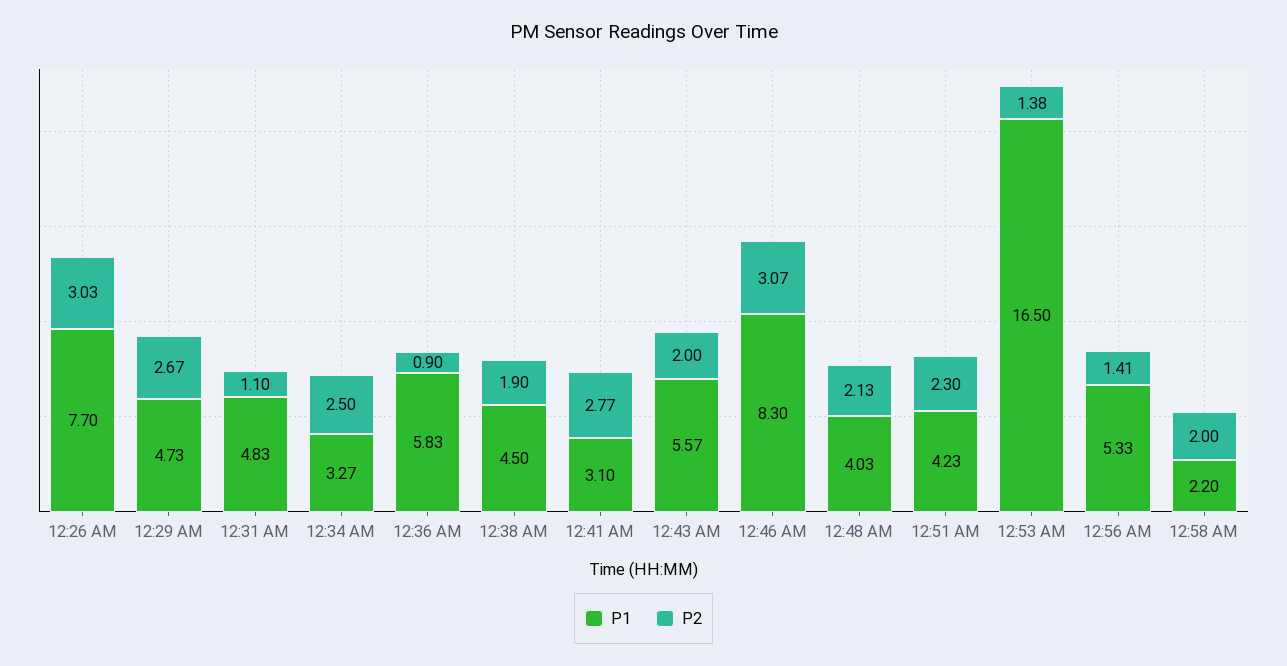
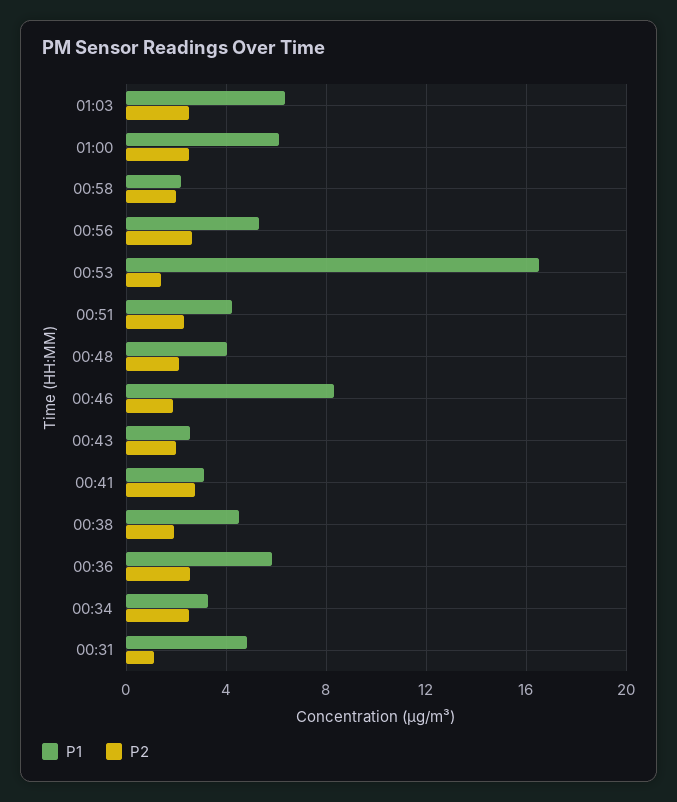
P1, 12:26 AM: 7.7 -> none
P2, 12:26 AM: 3.03 -> none
P1, 12:29 AM: 4.73 -> none
P2, 12:29 AM: 2.67 -> none
P2, 12:36 AM: 0.9 -> 2.5
P1, 12:43 AM: 5.57 -> 2.5
P2, 12:46 AM: 3.07 -> 2
P2, 12:56 AM: 1.41 -> 2.5
P1, 01:03: none -> 6.5
P2, 01:03: none -> 2.5
P1, 01:00: none -> 6
P2, 01:00: none -> 2.5

